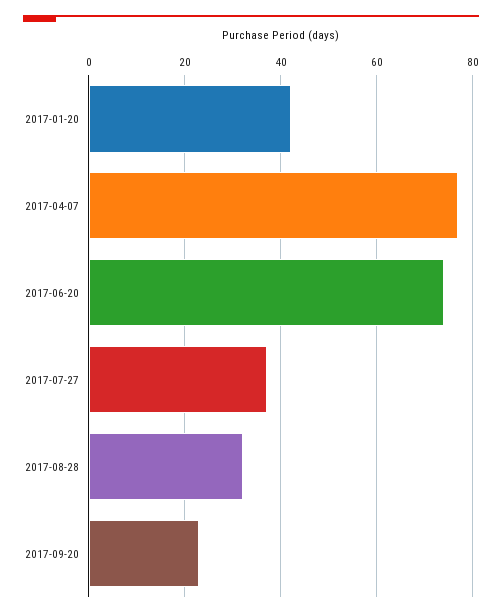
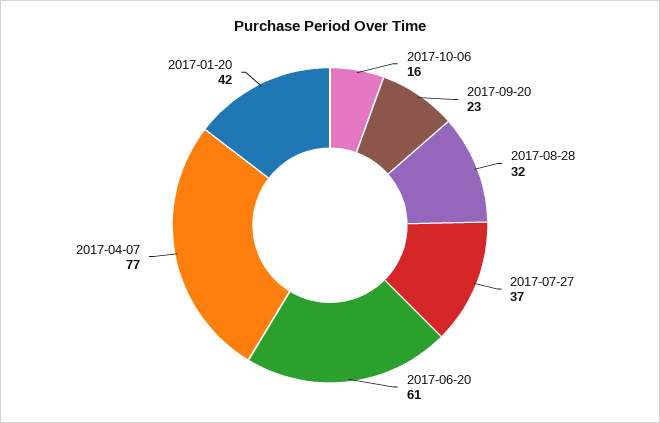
2017-06-20: 75 -> 61
2017-10-06: none -> 16

